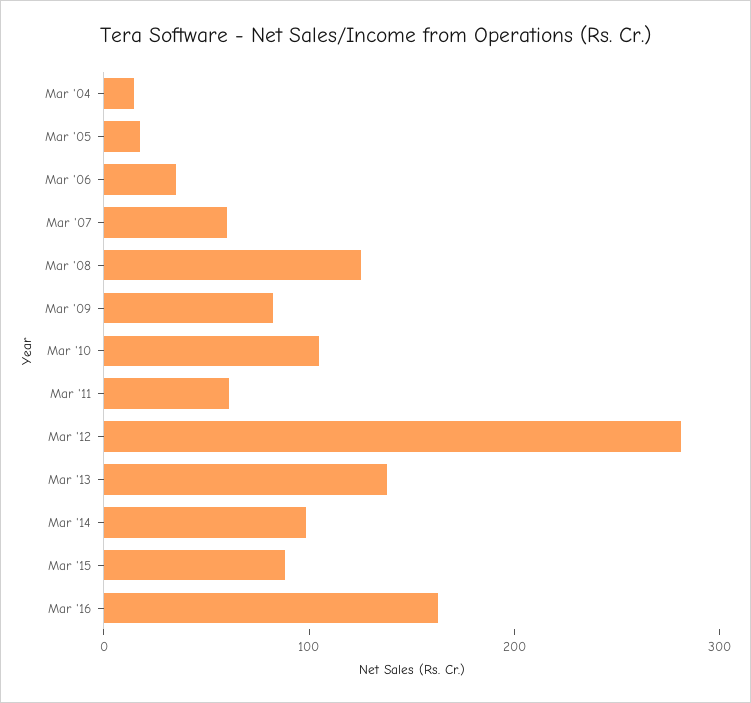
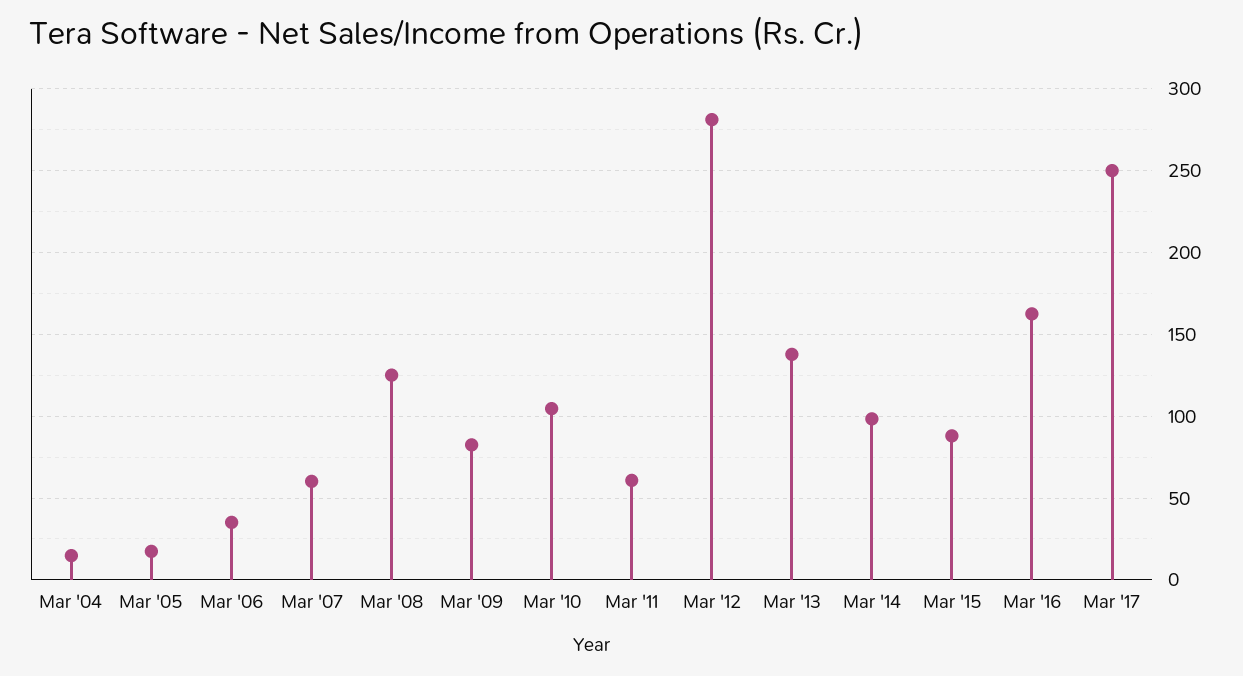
Mar '17: none -> 250

